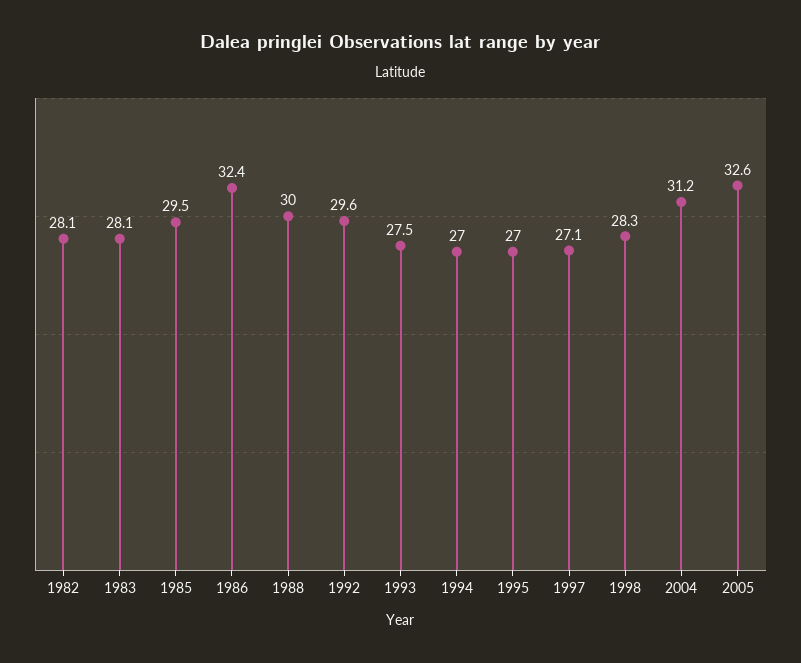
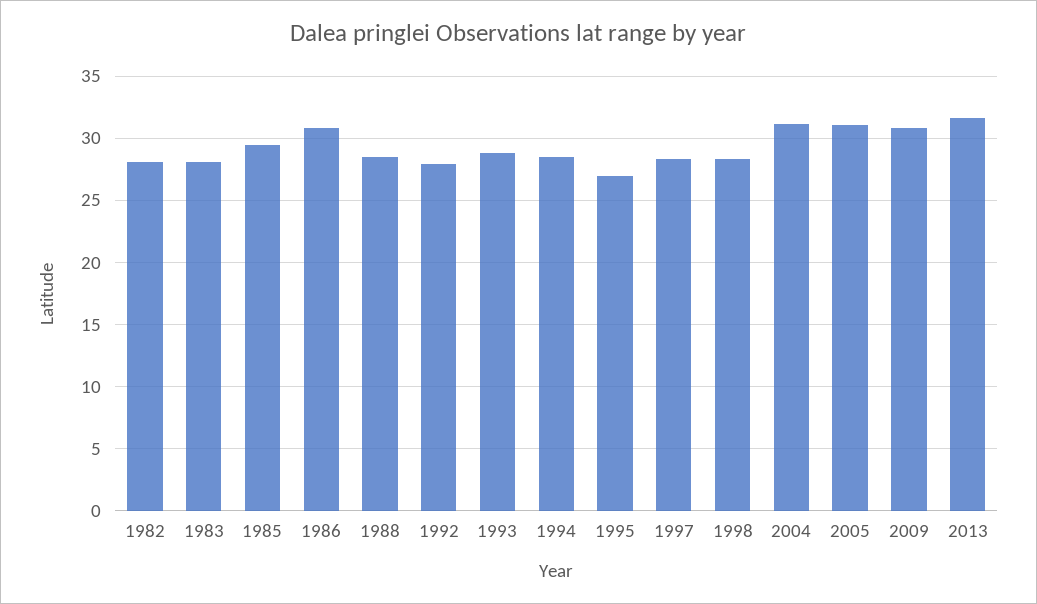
1986: 32.4 -> 31
1988: 30 -> 28.5
1992: 29.6 -> 28
1993: 27.5 -> 29
1994: 27 -> 28.5
1997: 27.1 -> 28.5
2005: 32.6 -> 31
2009: none -> 31
2013: none -> 31.5

